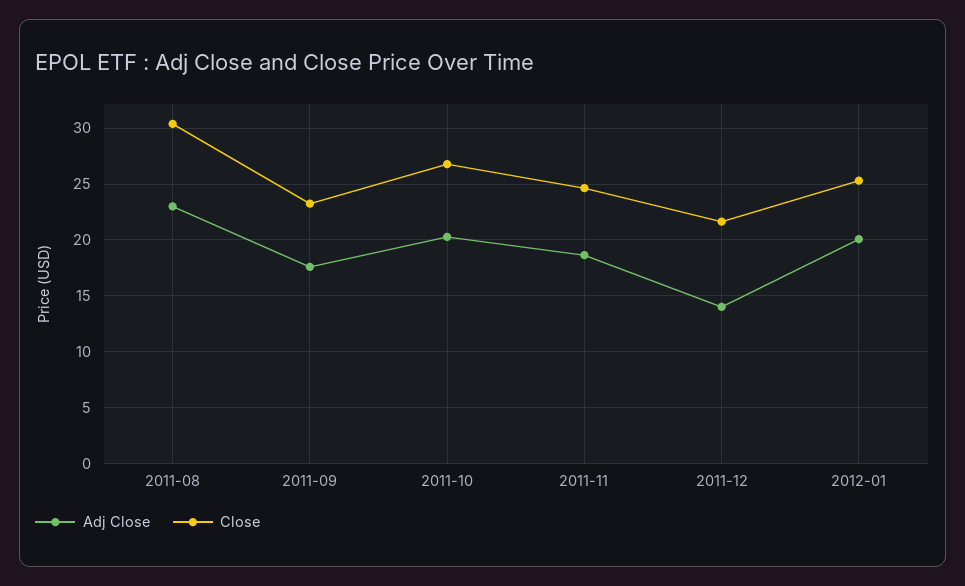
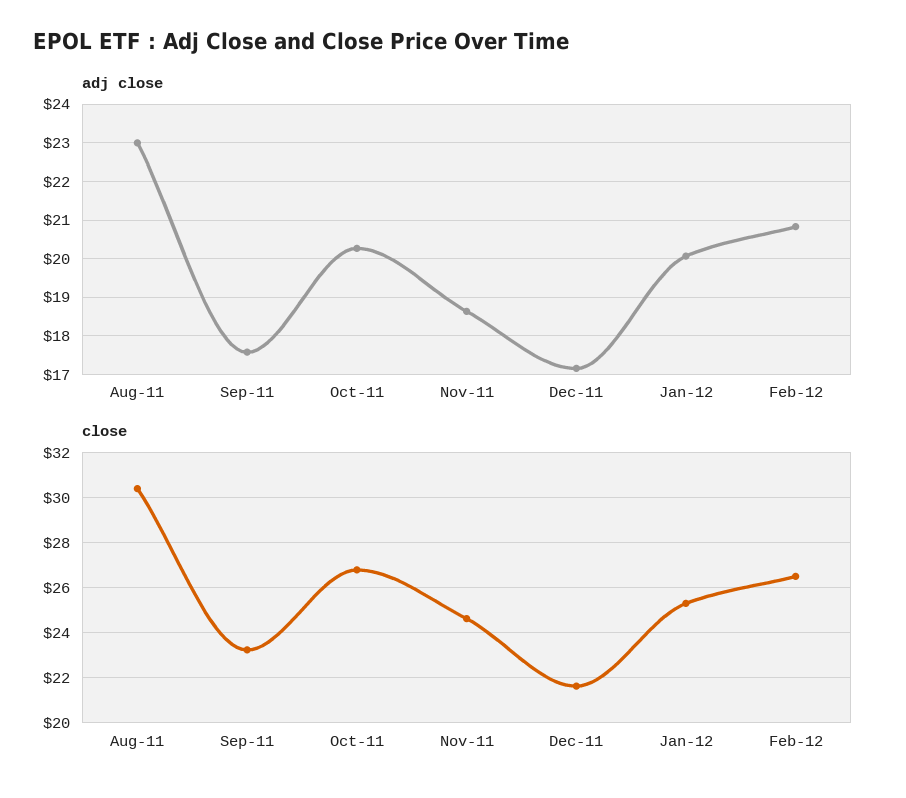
Adj Close, 2011-12: 14 -> 17.2
Adj Close, Feb-12: none -> 20.8
Close, Feb-12: none -> 26.5

